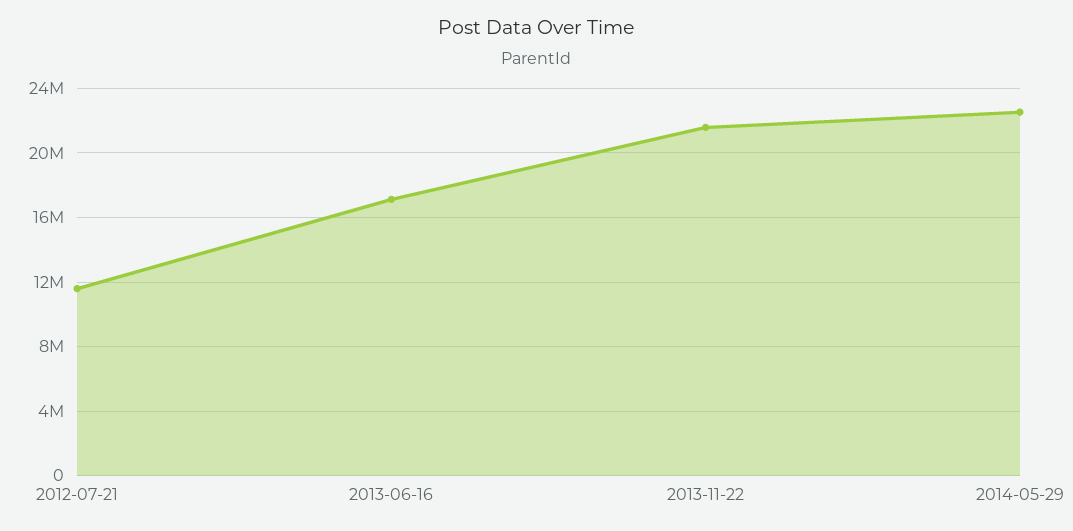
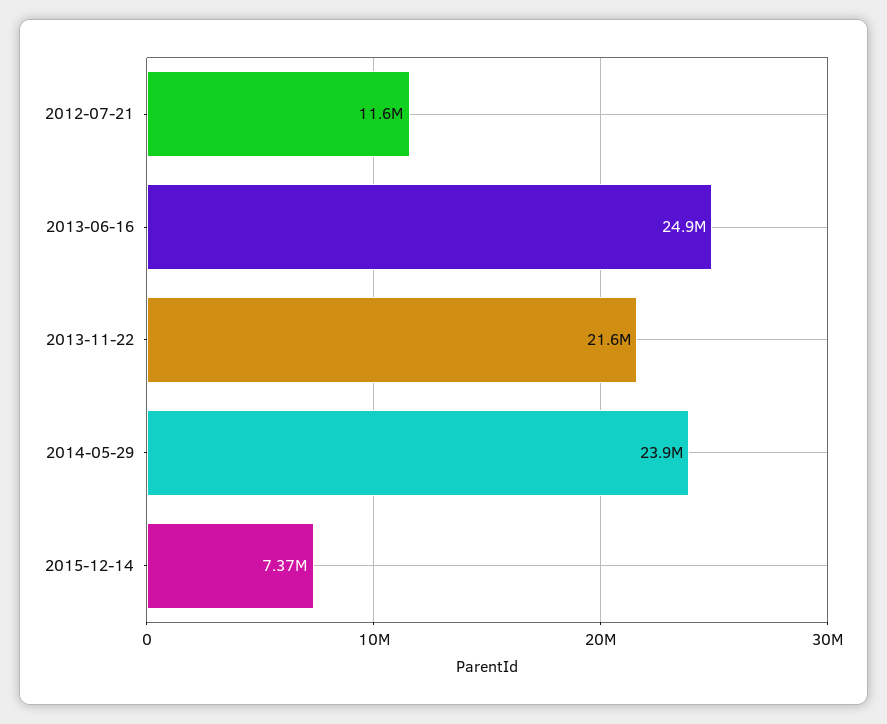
2013-06-16: 17000000 -> 24900000
2014-05-29: 22500000 -> 23900000
2015-12-14: none -> 7370000

